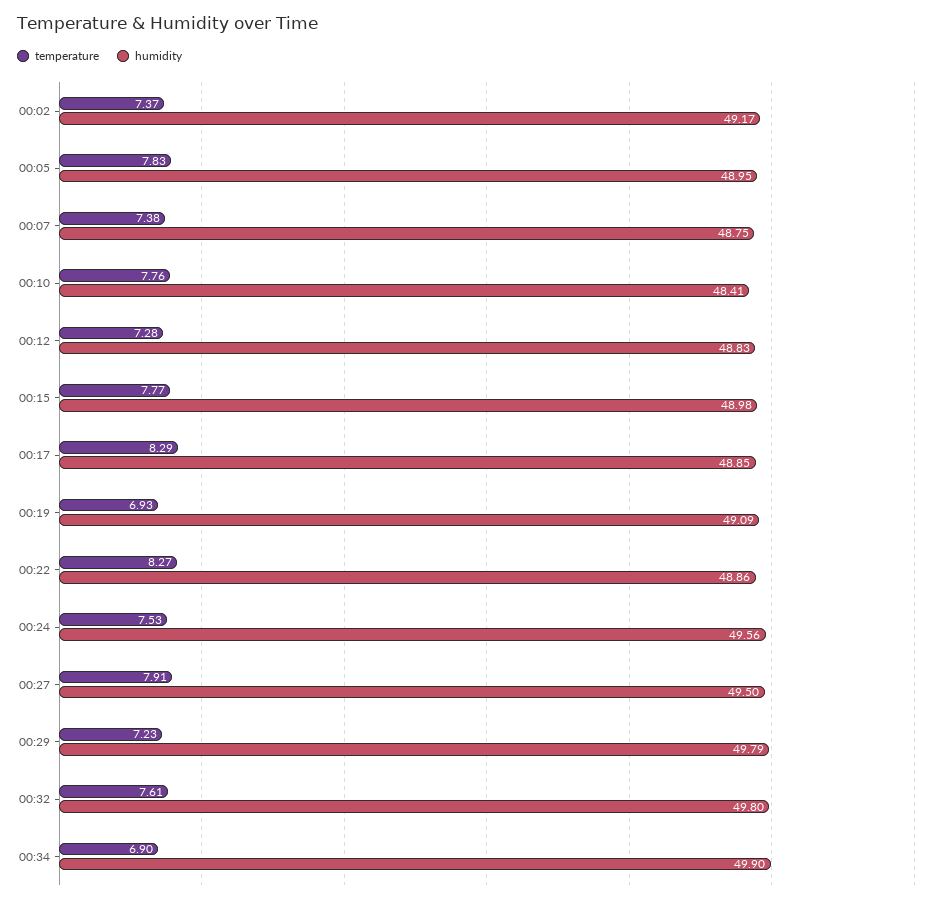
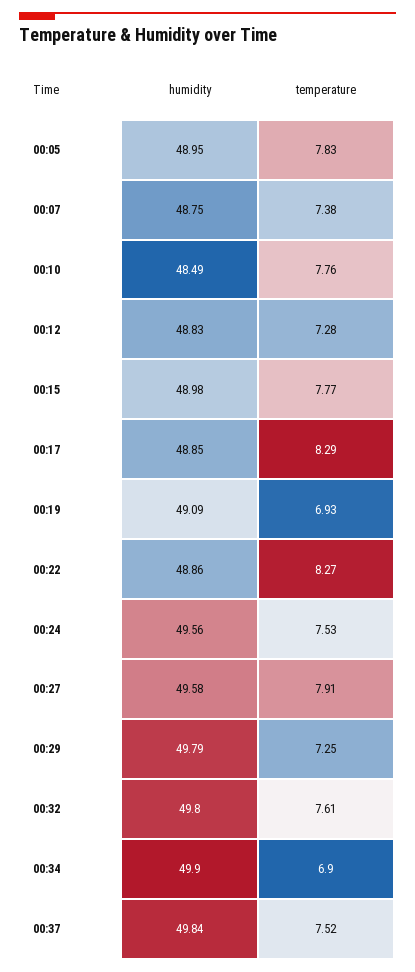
temperature, 00:02: 7.37 -> none
humidity, 00:02: 49.17 -> none
humidity, 00:10: 48.41 -> 48.49
humidity, 00:27: 49.5 -> 49.58
temperature, 00:29: 7.23 -> 7.25
humidity, 00:37: none -> 49.84
temperature, 00:37: none -> 7.52

